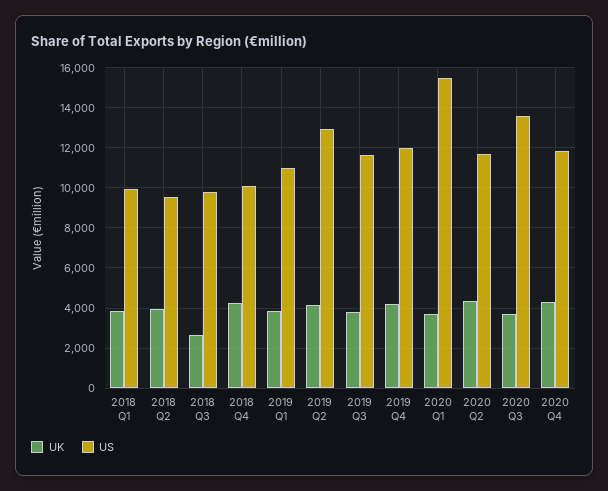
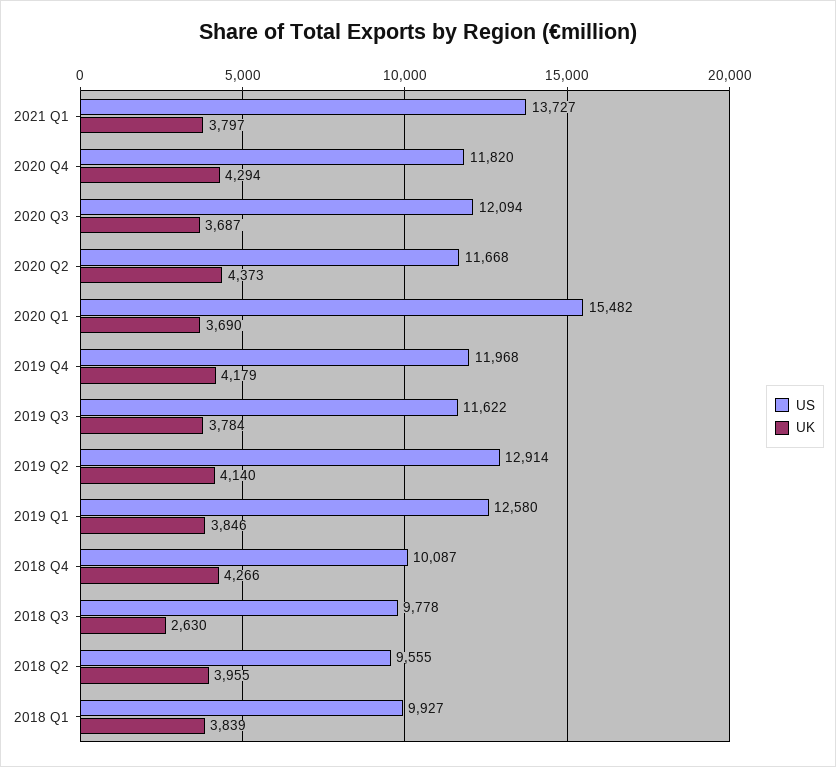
US, 2019 Q1: 11000 -> 12580
US, 2020 Q3: 13500 -> 12094
US, 2021 Q1: none -> 13727
UK, 2021 Q1: none -> 3797

